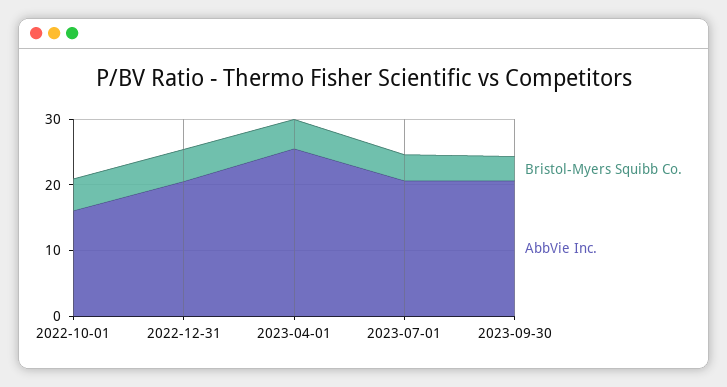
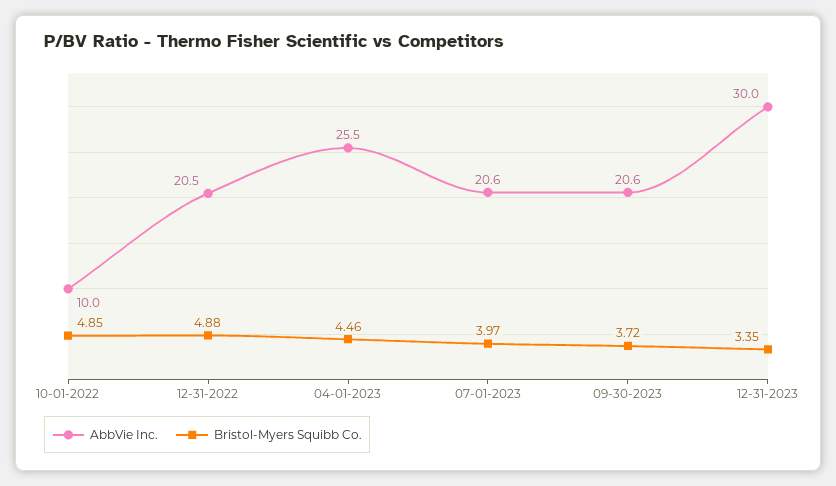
AbbVie Inc., 2022-10-01: 16 -> 10
AbbVie Inc., 12-31-2023: none -> 30
Bristol-Myers Squibb Co., 12-31-2023: none -> 3.35

